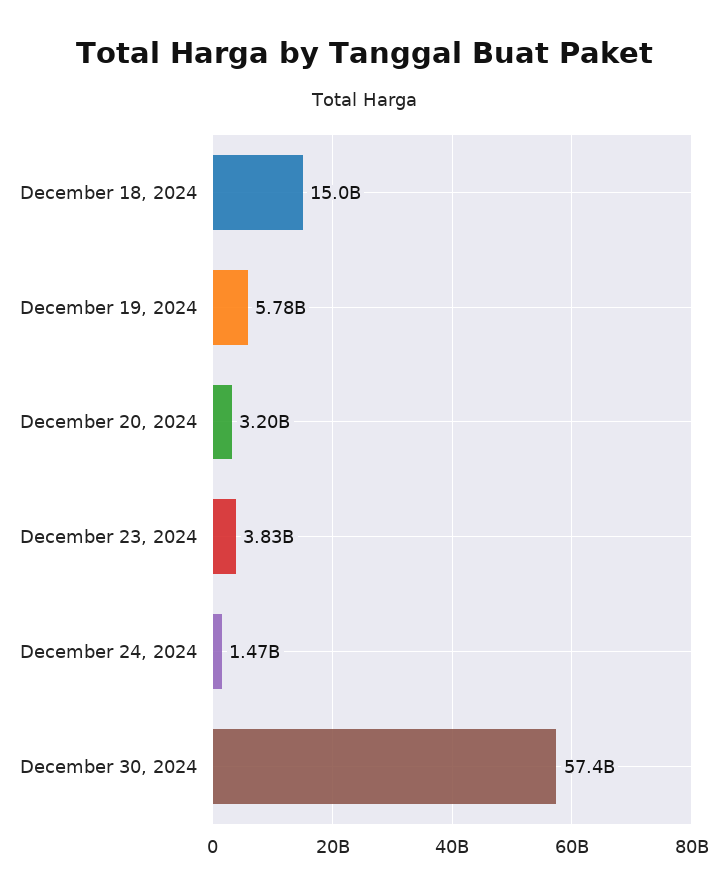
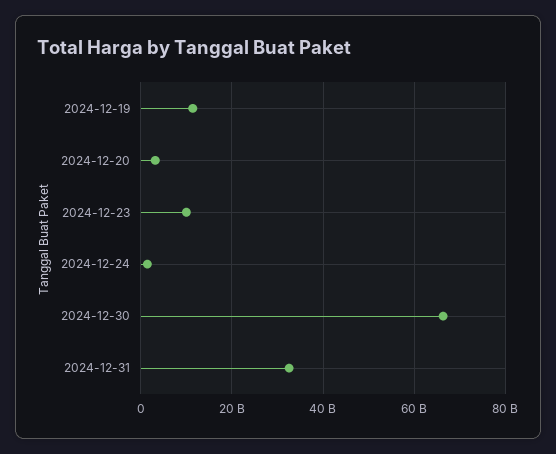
December 18, 2024: 15000000000 -> none
December 19, 2024: 5780000000 -> 12000000000
December 23, 2024: 3830000000 -> 10000000000
December 30, 2024: 57400000000 -> 66000000000
2024-12-31: none -> 32000000000

